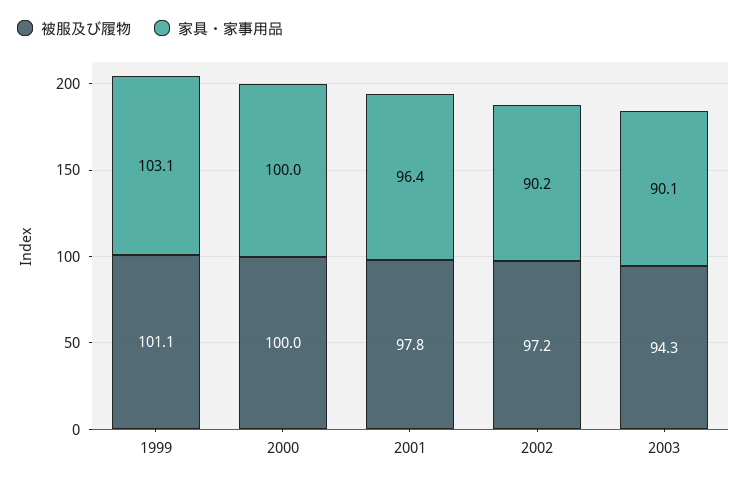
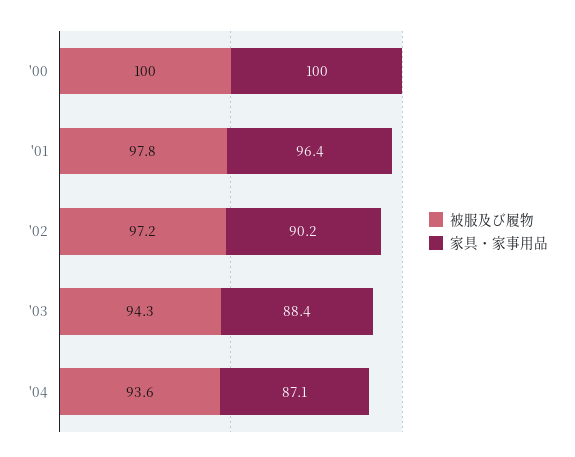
被服及び履物, 1999: 101.1 -> none
家具・家事用品, 1999: 103.1 -> none
家具・家事用品, 2003: 90.1 -> 88.4
被服及び履物, '04: none -> 93.6
家具・家事用品, '04: none -> 87.1

